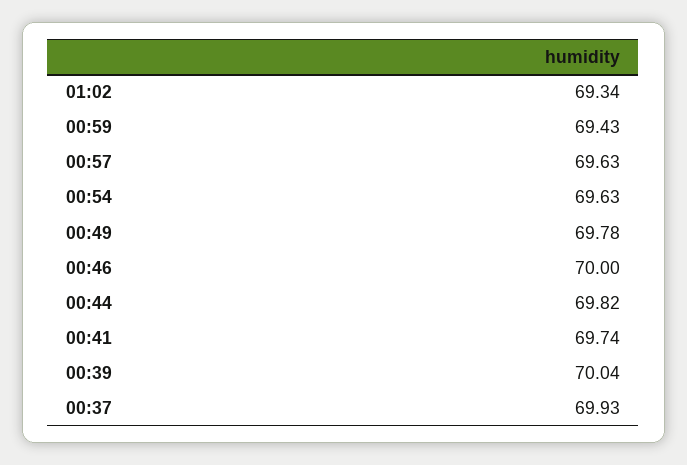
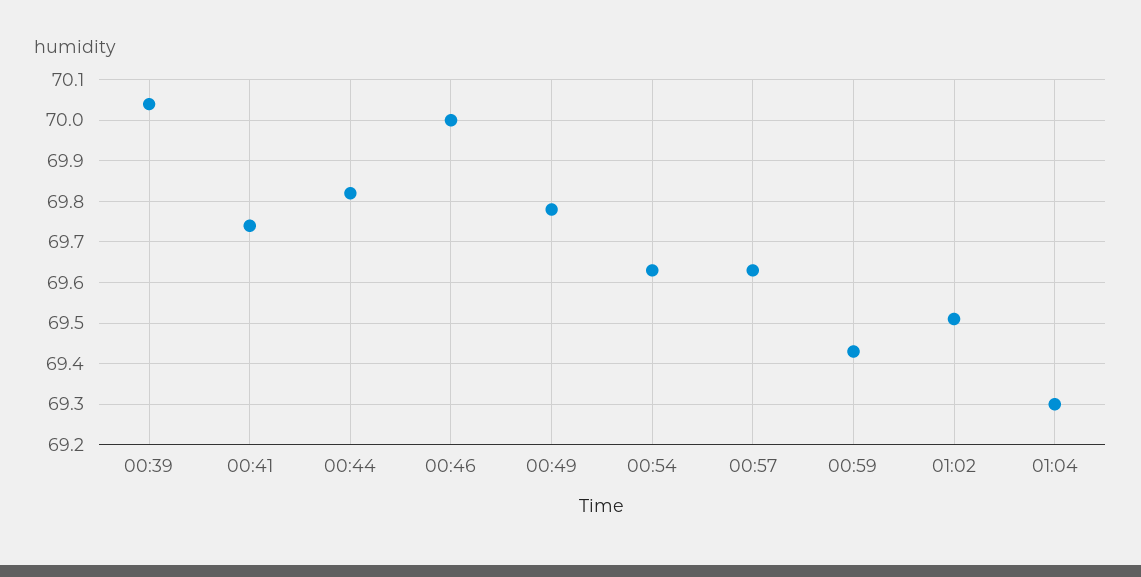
01:02: 69.34 -> 69.5
00:37: 69.93 -> none
01:04: none -> 69.3

